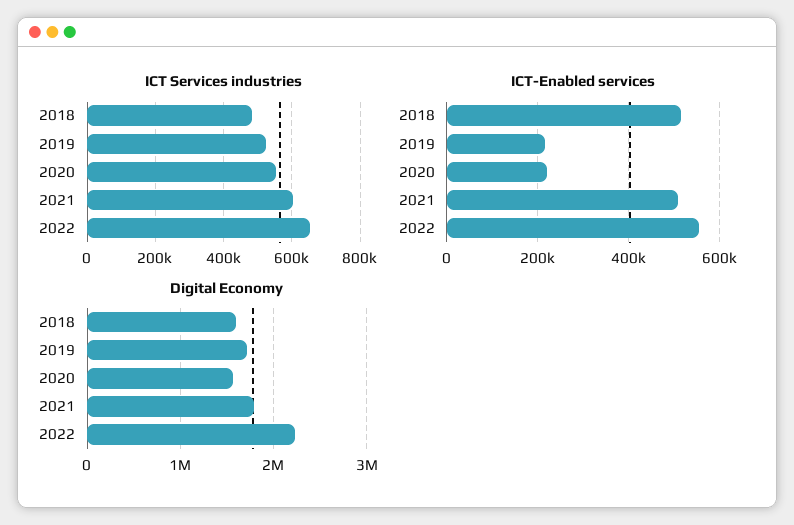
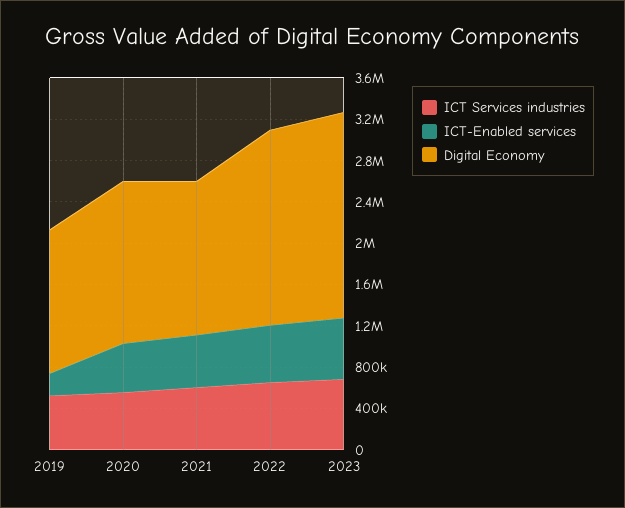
ICT Services industries, 2018: 480000 -> none
ICT-Enabled services, 2018: 520000 -> none
ICT-Enabled services, 2020: 220000 -> 500000
Digital Economy, 2018: 1600000 -> none
Digital Economy, 2019: 1700000 -> 1400000
Digital Economy, 2021: 1800000 -> 1500000
Digital Economy, 2022: 2200000 -> 1900000
ICT Services industries, 2023: none -> 700000
ICT-Enabled services, 2023: none -> 600000
Digital Economy, 2023: none -> 2000000

